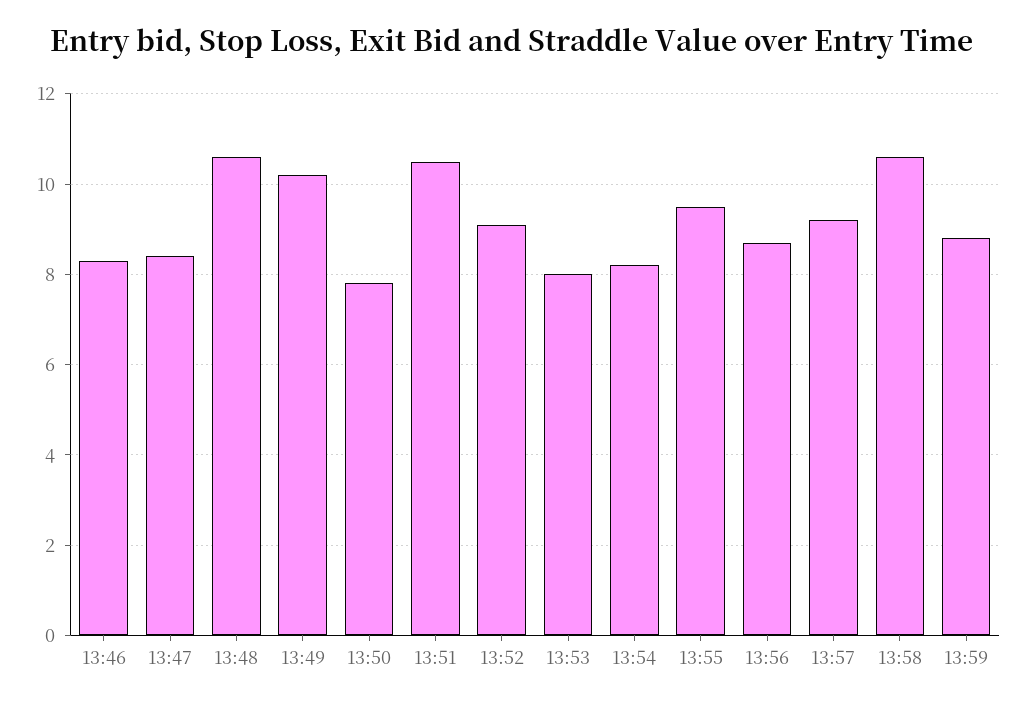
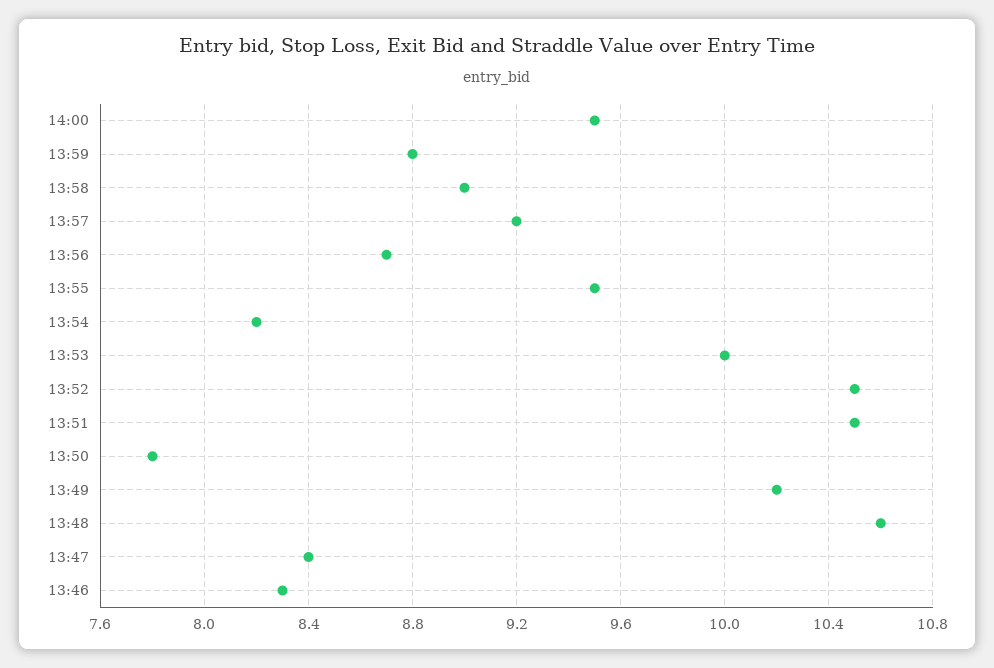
13:52: 9 -> 10.5
13:53: 8 -> 10
13:58: 10.5 -> 9
14:00: none -> 9.5

